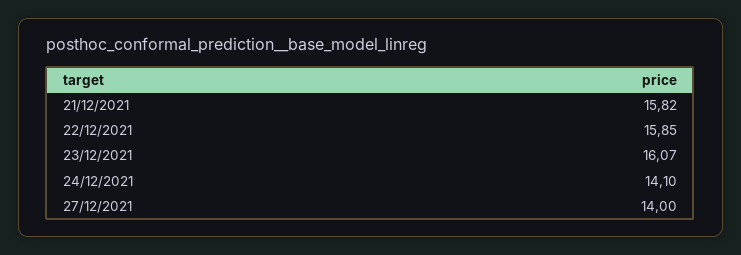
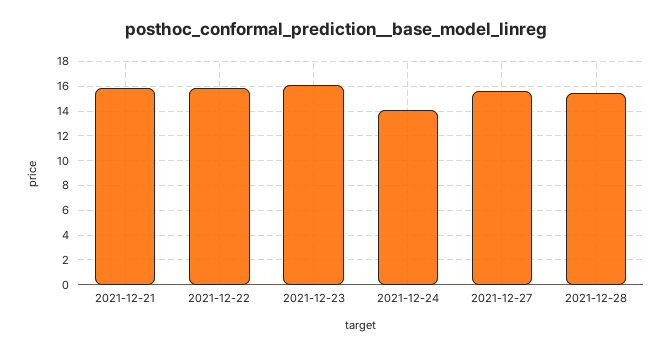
27/12/2021: 14 -> 15.5
2021-12-28: none -> 15.5

